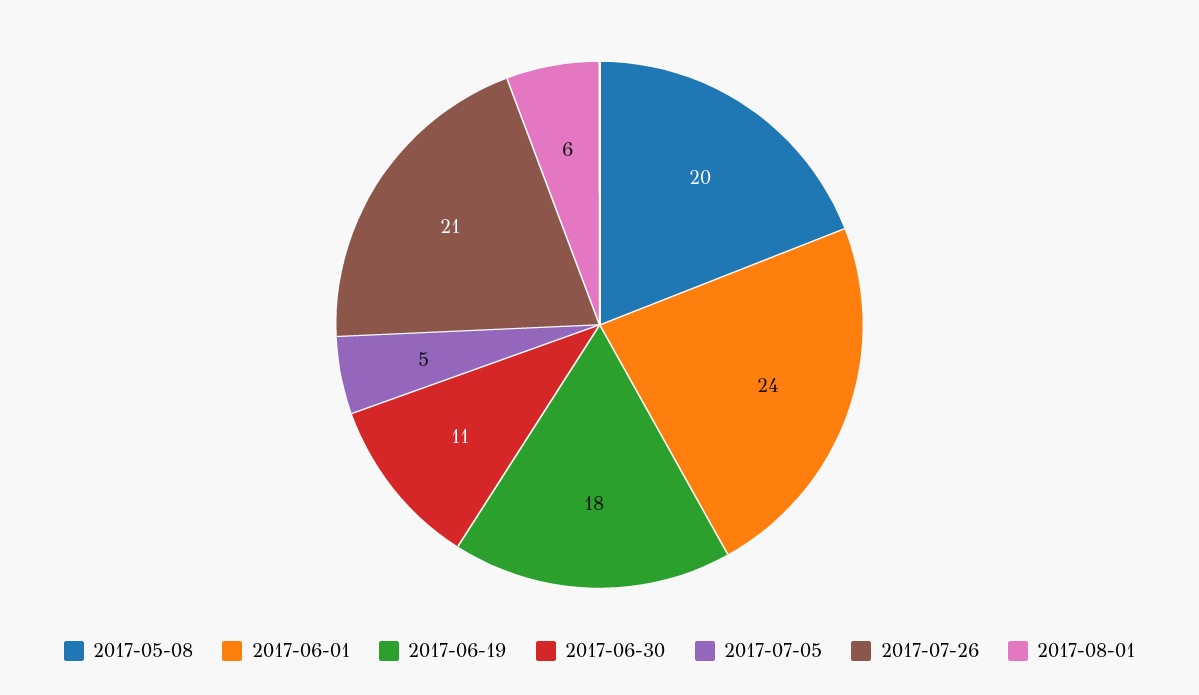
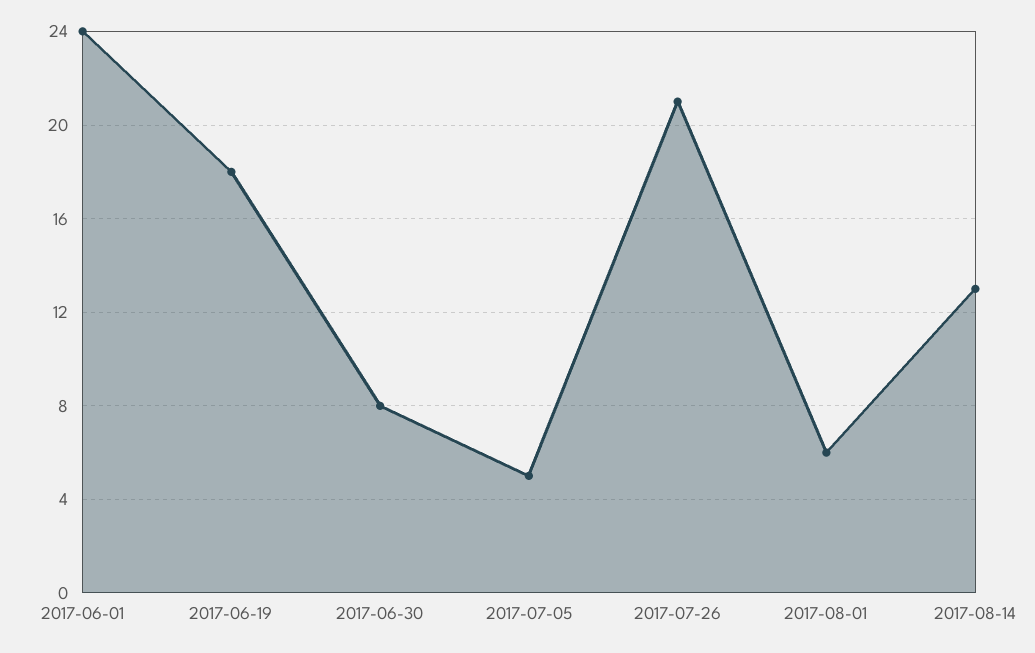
2017-05-08: 20 -> none
2017-06-30: 11 -> 8
2017-08-14: none -> 13

